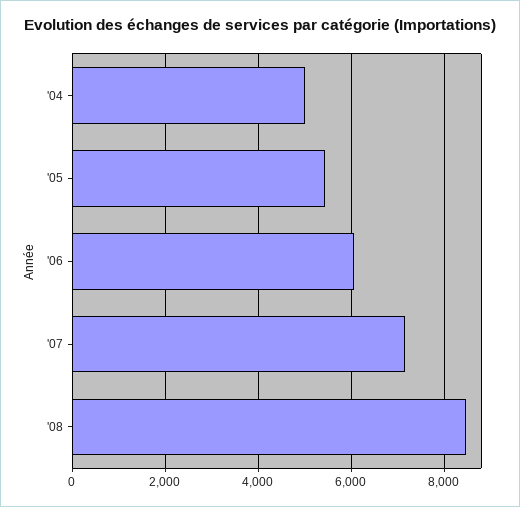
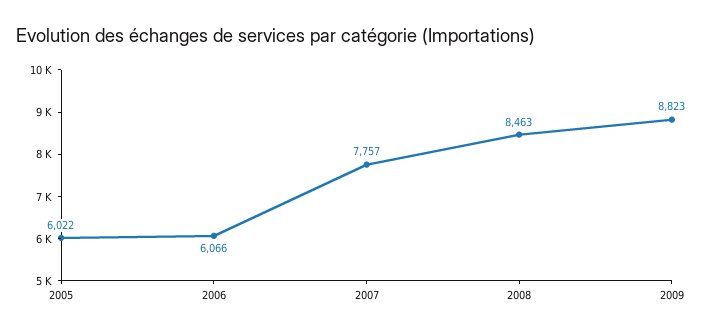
'04: 5000 -> none
'05: 5400 -> 6022
'07: 7200 -> 7757
2009: none -> 8823

